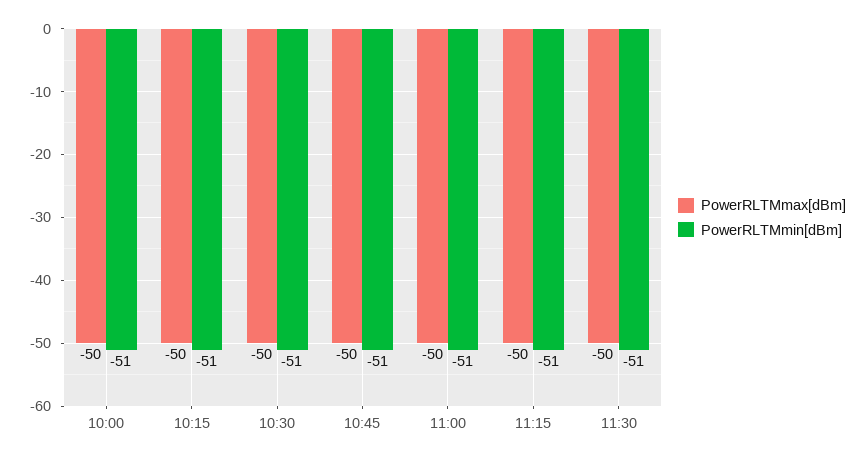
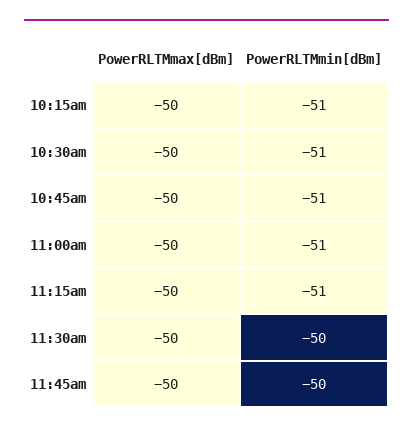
PowerRLTMmax[dBm], 10:00: -50 -> none
PowerRLTMmin[dBm], 10:00: -51 -> none
PowerRLTMmin[dBm], 11:30: -51 -> -50
PowerRLTMmax[dBm], 11:45am: none -> -50
PowerRLTMmin[dBm], 11:45am: none -> -50

